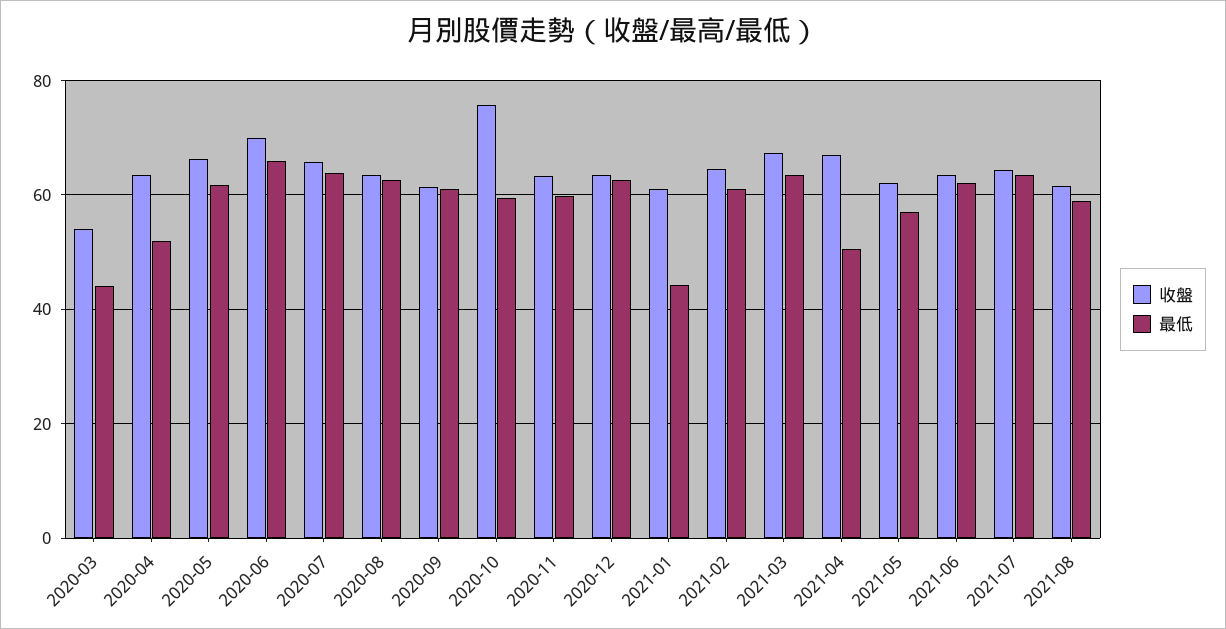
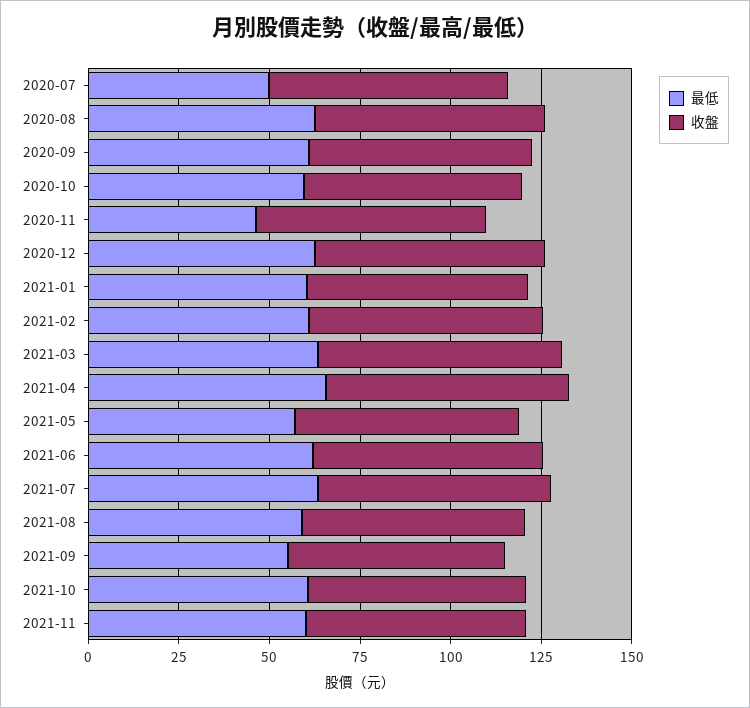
收盤, 2020-03: 54 -> none
最低, 2020-03: 44 -> none
收盤, 2020-04: 64 -> none
最低, 2020-04: 52 -> none
收盤, 2020-05: 66 -> none
最低, 2020-05: 62 -> none
收盤, 2020-06: 70 -> none
最低, 2020-06: 66 -> none
最低, 2020-07: 64 -> 50
收盤, 2020-10: 76 -> 60
最低, 2020-11: 60 -> 45
最低, 2021-01: 44 -> 60
最低, 2021-04: 50 -> 65
最低, 2021-09: none -> 55
收盤, 2021-09: none -> 60
最低, 2021-10: none -> 60
收盤, 2021-10: none -> 60
最低, 2021-11: none -> 60
收盤, 2021-11: none -> 60

